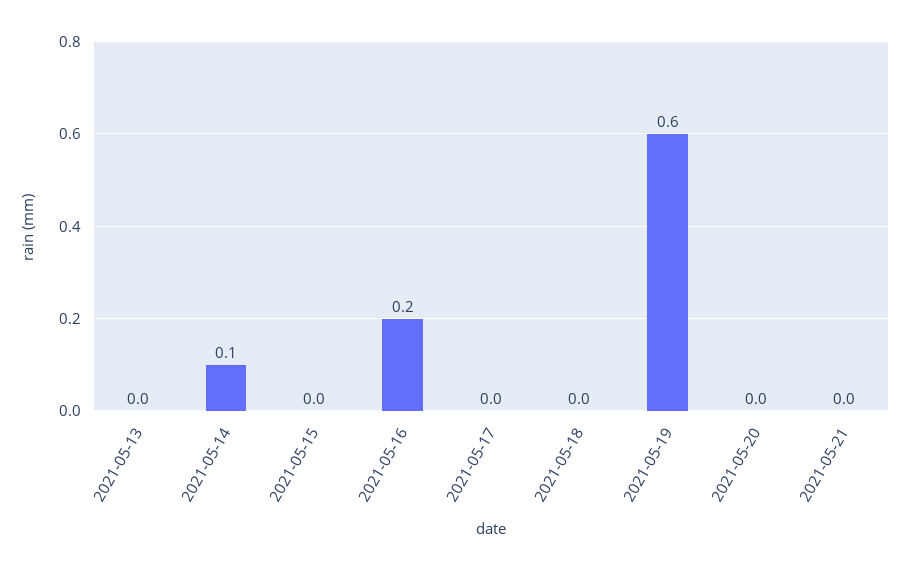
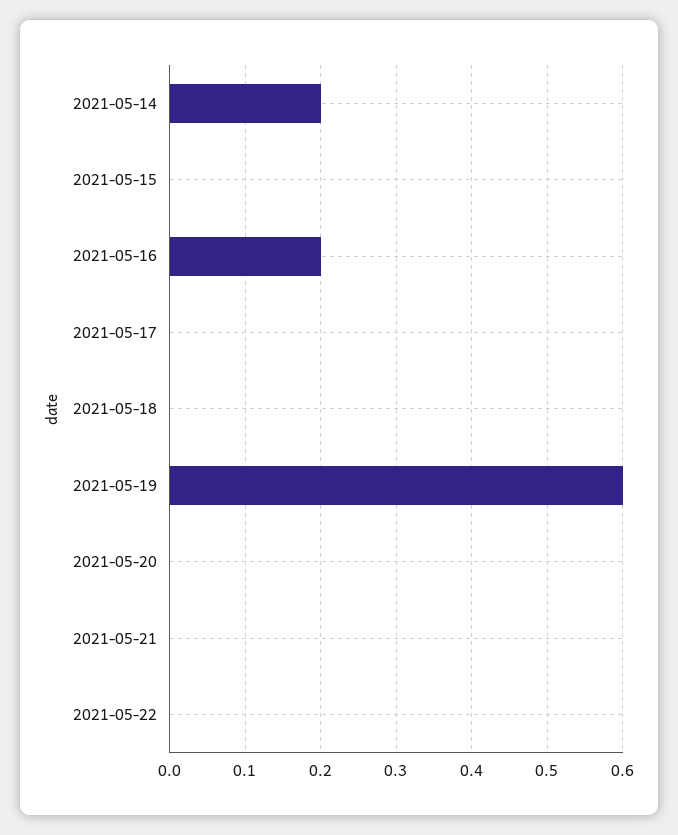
2021-05-13: 0 -> none
2021-05-14: 0.1 -> 0.2
2021-05-22: none -> 0

